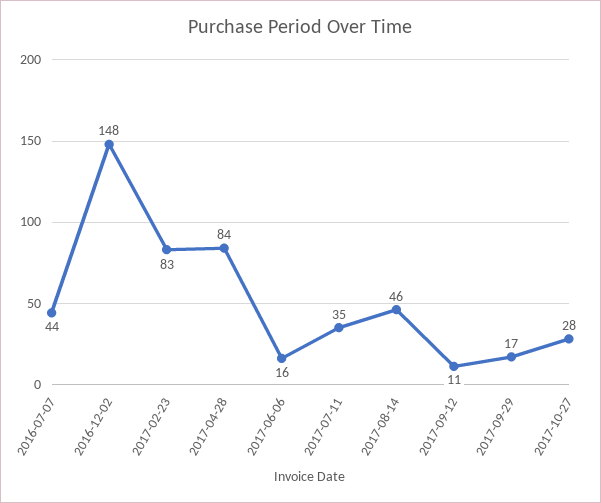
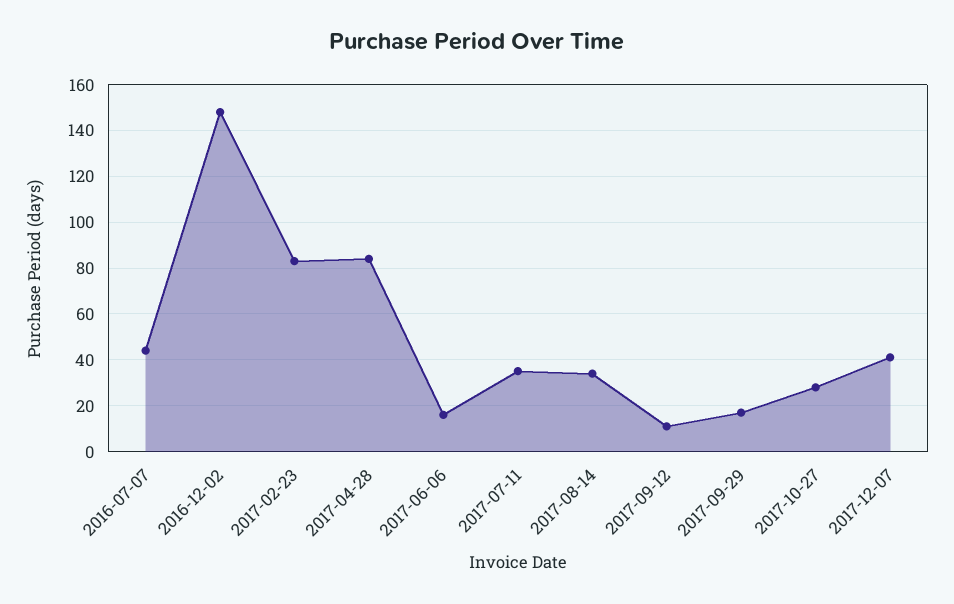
2017-08-14: 46 -> 35
2017-12-07: none -> 40

